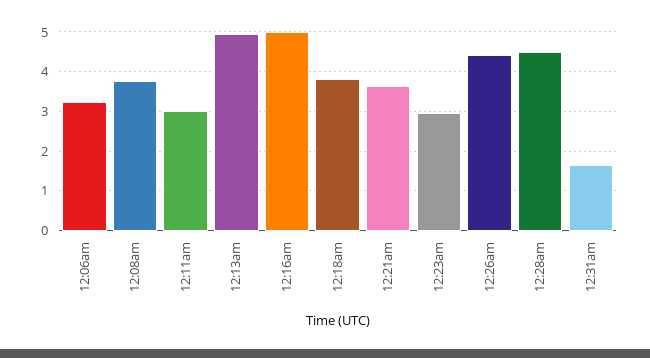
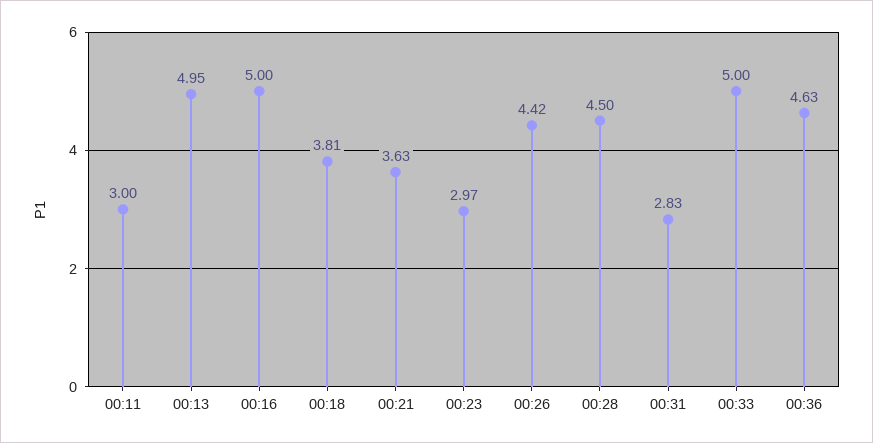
12:06am: 3.2 -> none
12:08am: 3.8 -> none
12:31am: 1.6 -> 2.83
00:33: none -> 5
00:36: none -> 4.63

